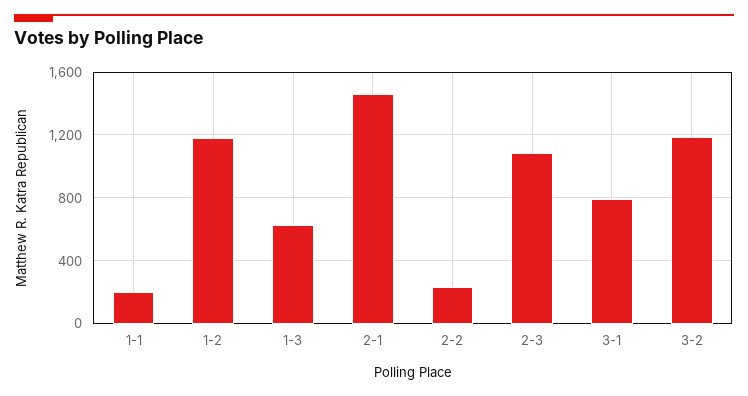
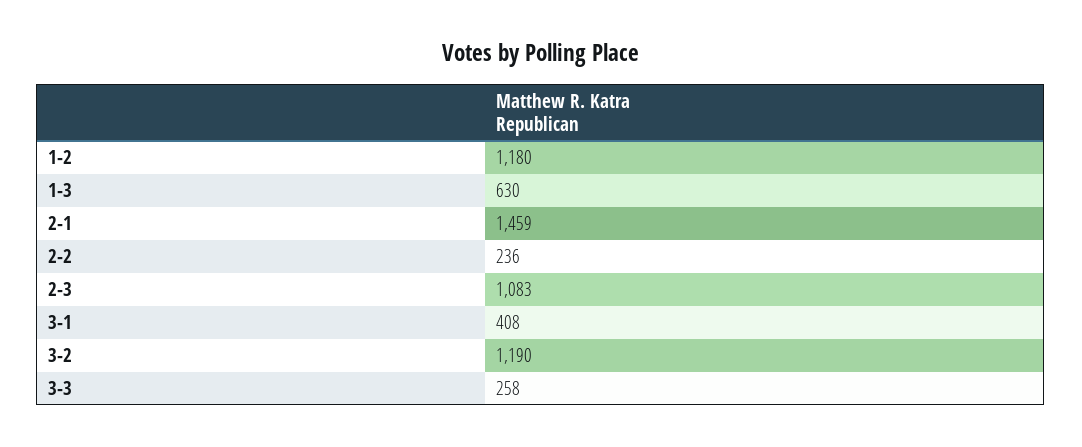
1-1: 200 -> none
3-1: 800 -> 408
3-3: none -> 258

